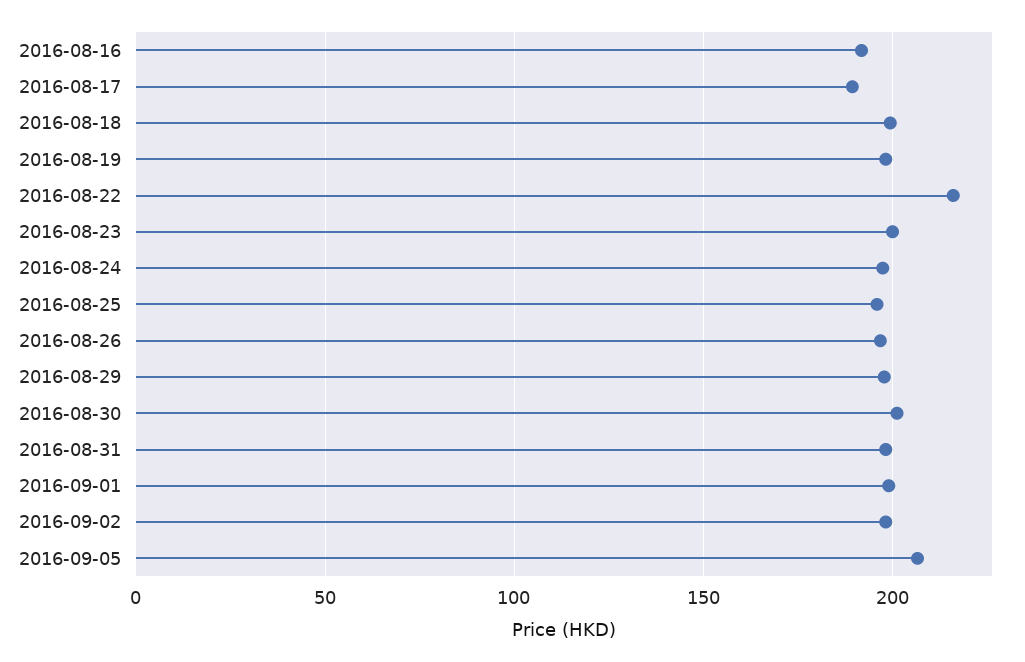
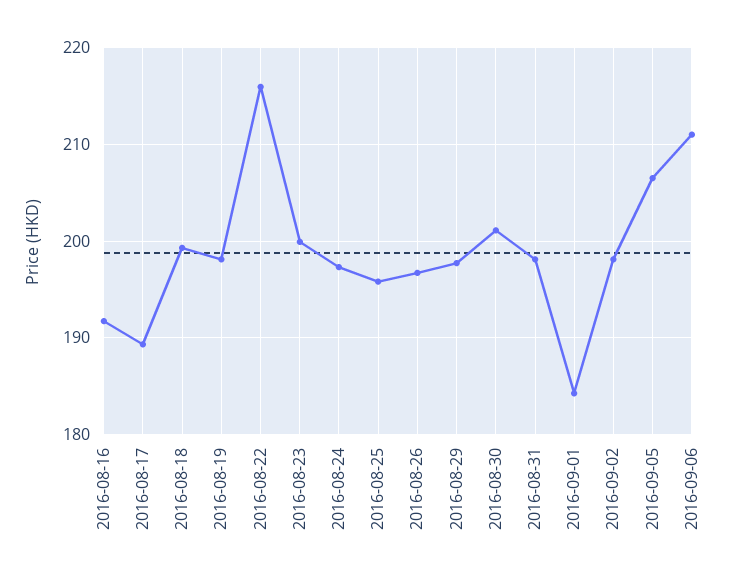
2016-09-01: 200 -> 184
2016-09-06: none -> 211

